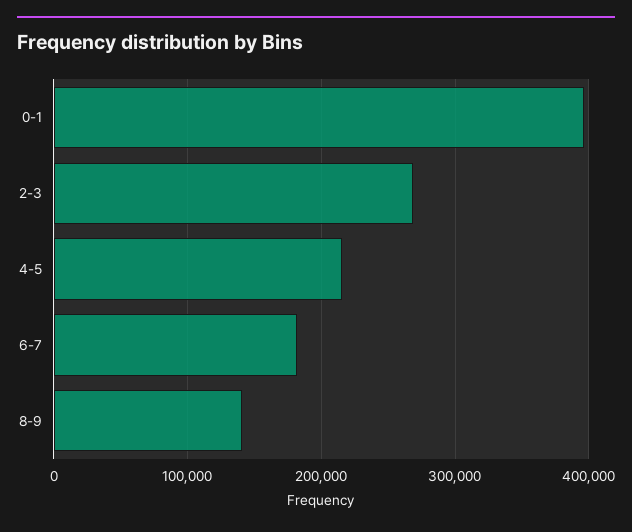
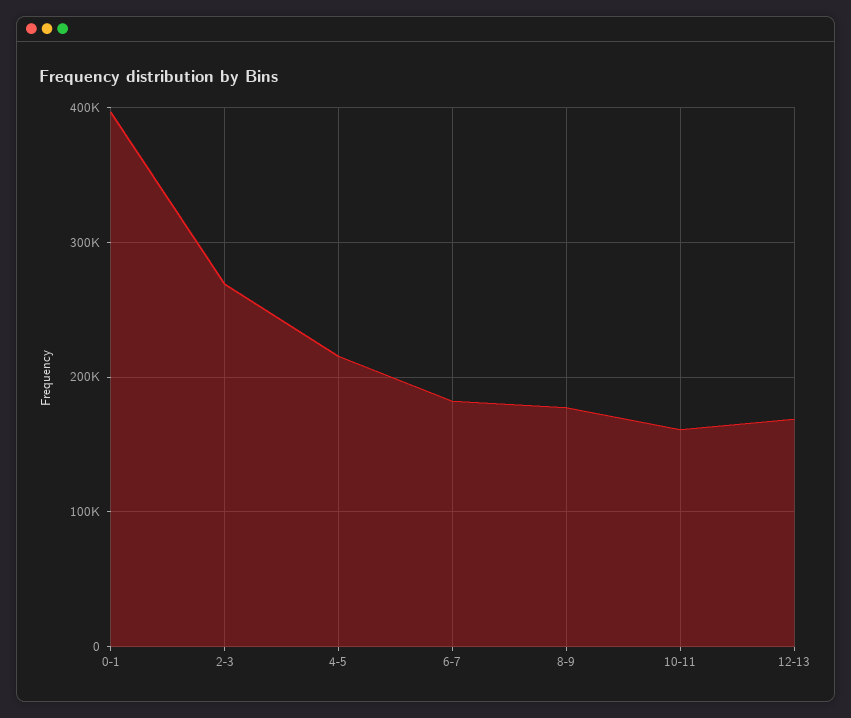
8-9: 140000 -> 180000
10-11: none -> 160000
12-13: none -> 170000

